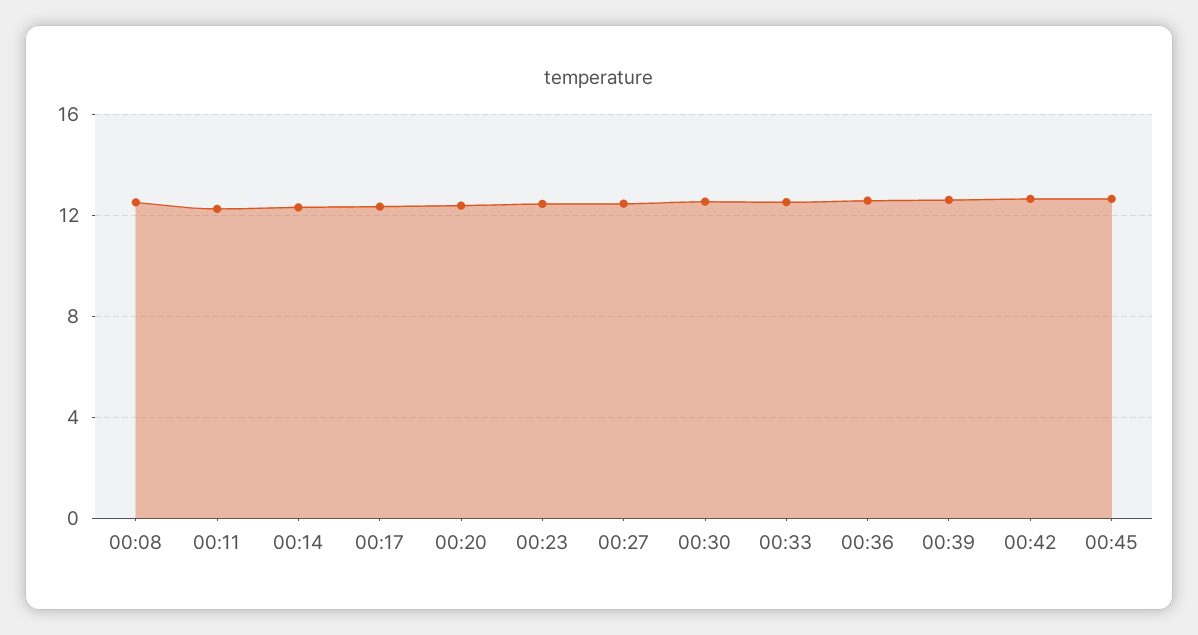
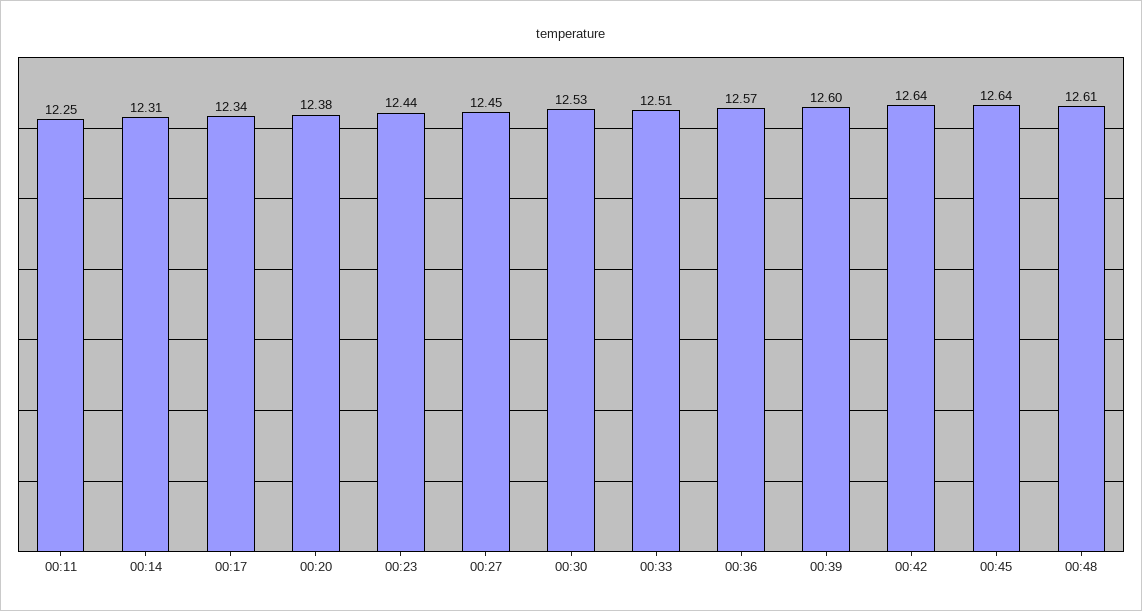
00:08: 12.5 -> none
00:48: none -> 12.61

